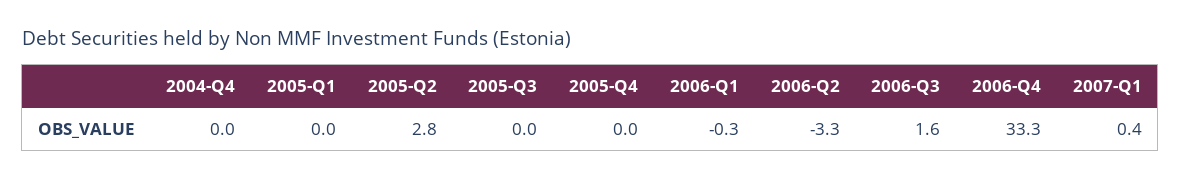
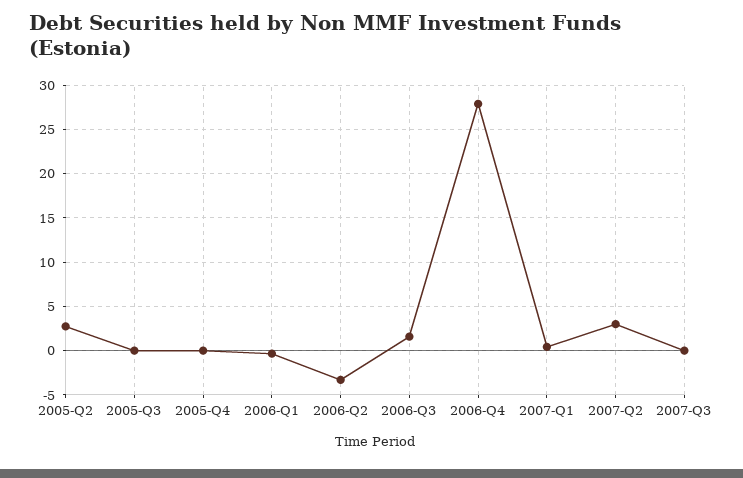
2004-Q4: 0 -> none
2005-Q1: 0 -> none
2006-Q4: 33.3 -> 28
2007-Q2: none -> 3
2007-Q3: none -> 0

